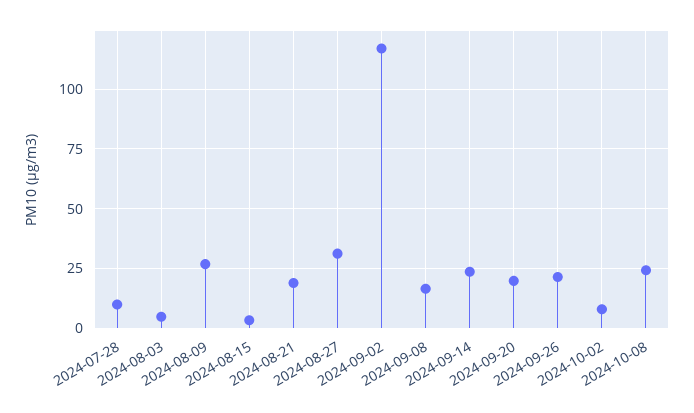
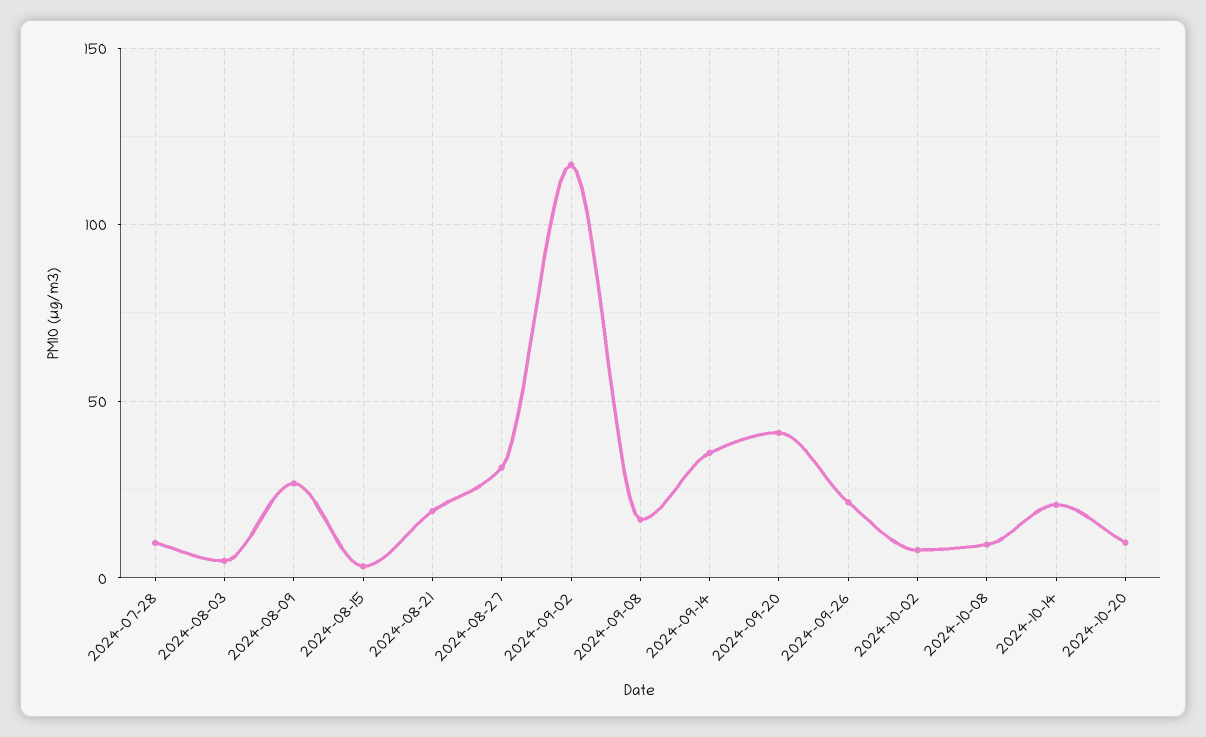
2024-09-14: 25 -> 35
2024-09-20: 20 -> 40
2024-10-08: 25 -> 10
2024-10-14: none -> 20
2024-10-20: none -> 10

